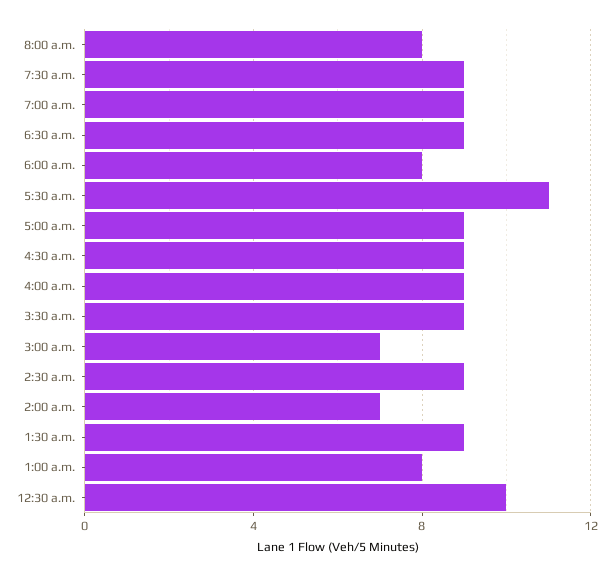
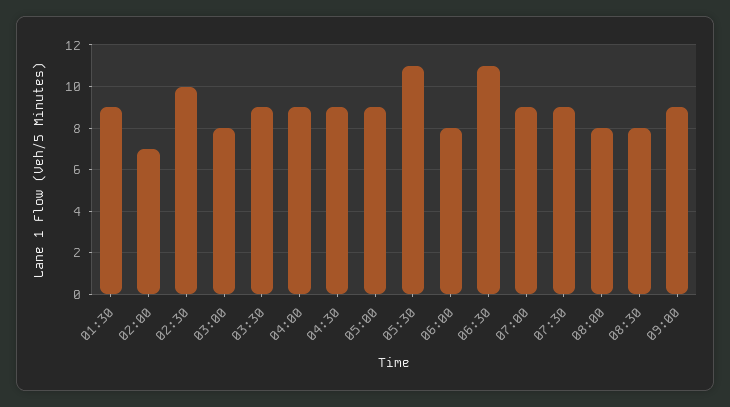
6:30 a.m.: 9 -> 11
3:00 a.m.: 7 -> 8
2:30 a.m.: 9 -> 10
1:00 a.m.: 8 -> none
12:30 a.m.: 10 -> none
08:30: none -> 8
09:00: none -> 9

